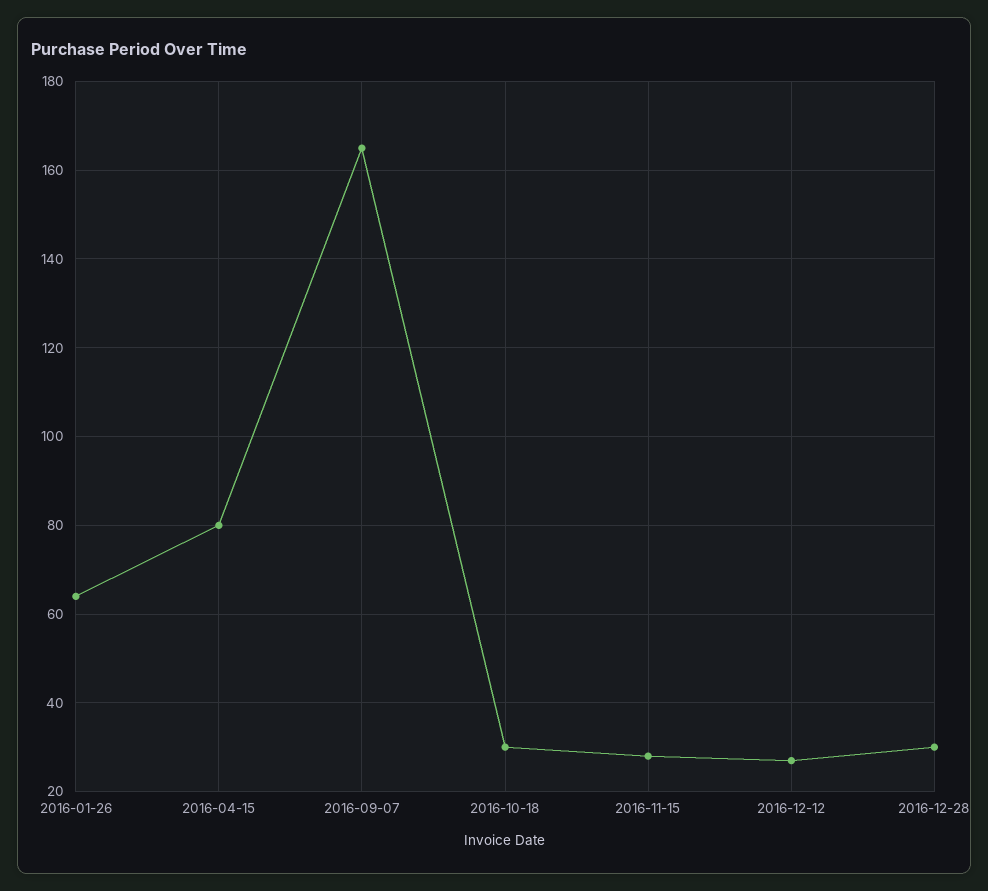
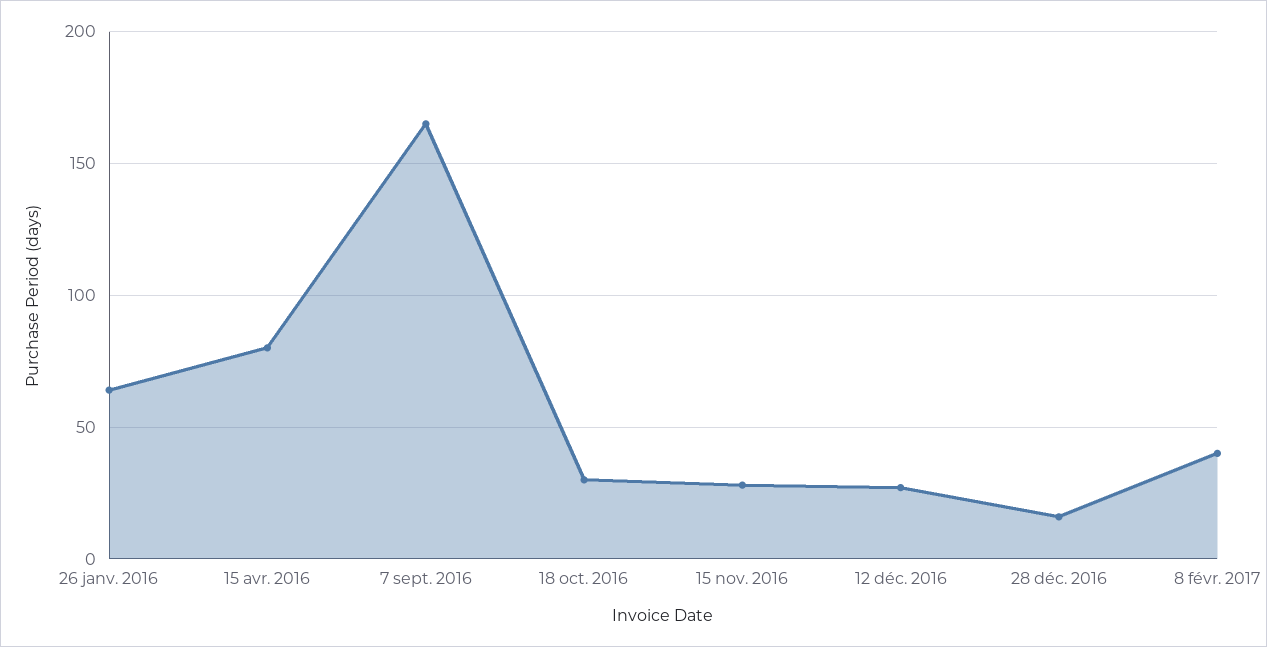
2016-12-28: 30 -> 15
8 févr. 2017: none -> 40

